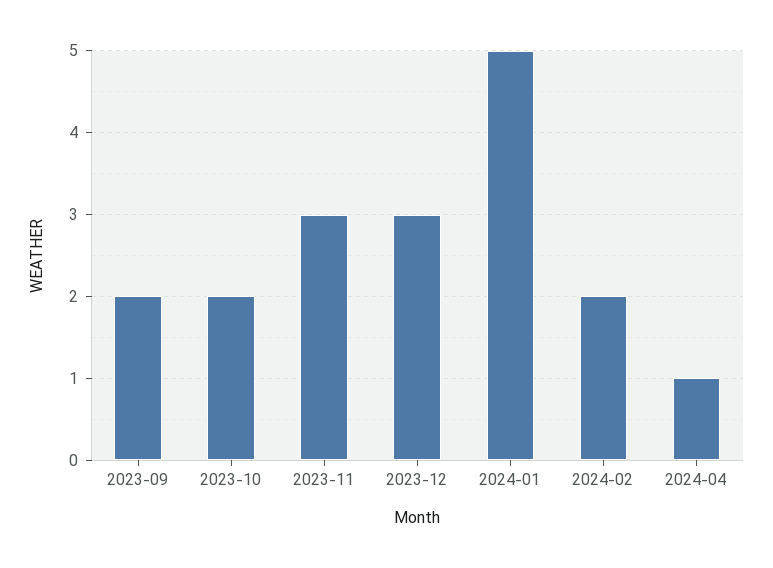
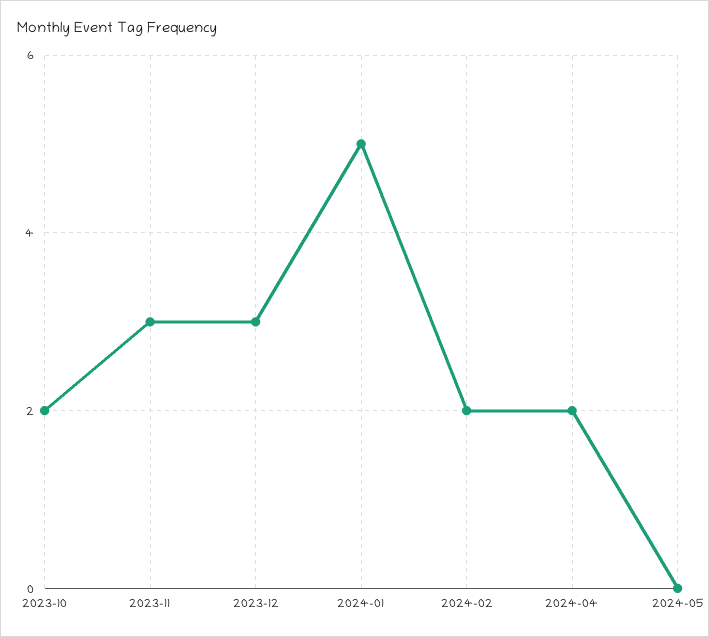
2023-09: 2 -> none
2024-04: 1 -> 2
2024-05: none -> 0

